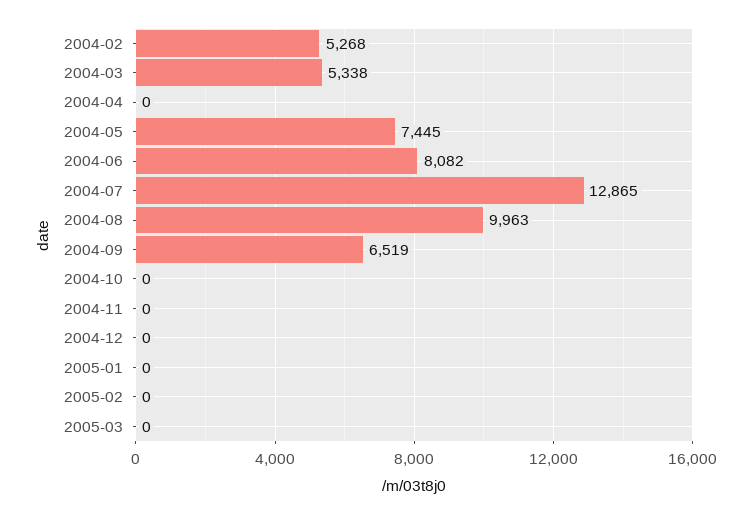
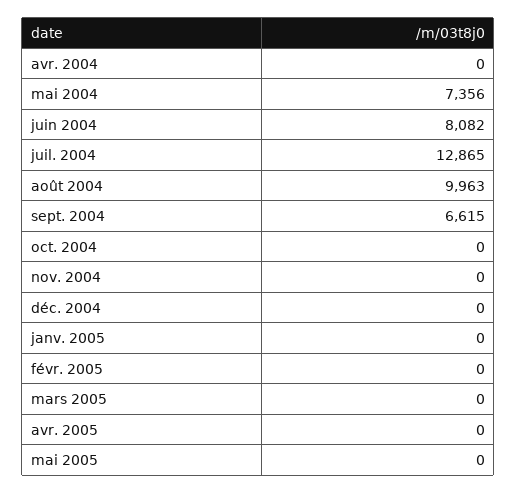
2004-02: 5268 -> none
2004-03: 5338 -> none
2004-05: 7445 -> 7356
2004-09: 6519 -> 6615
avr. 2005: none -> 0
mai 2005: none -> 0

